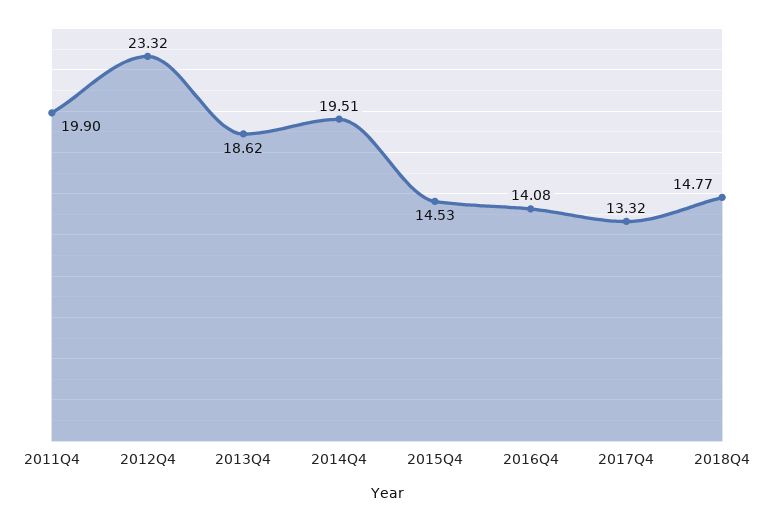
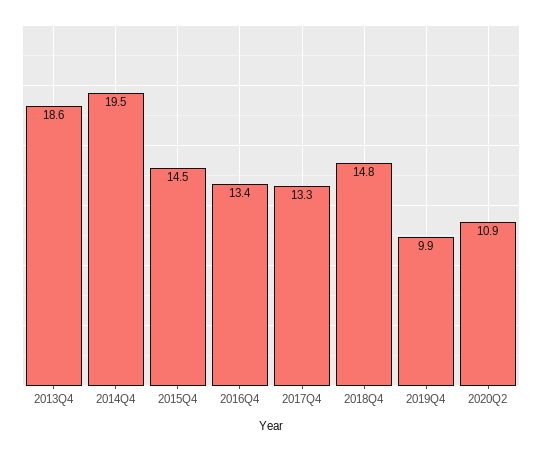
2011Q4: 19.9 -> none
2012Q4: 23.32 -> none
2016Q4: 14.08 -> 13.4
2019Q4: none -> 9.9
2020Q2: none -> 10.9

